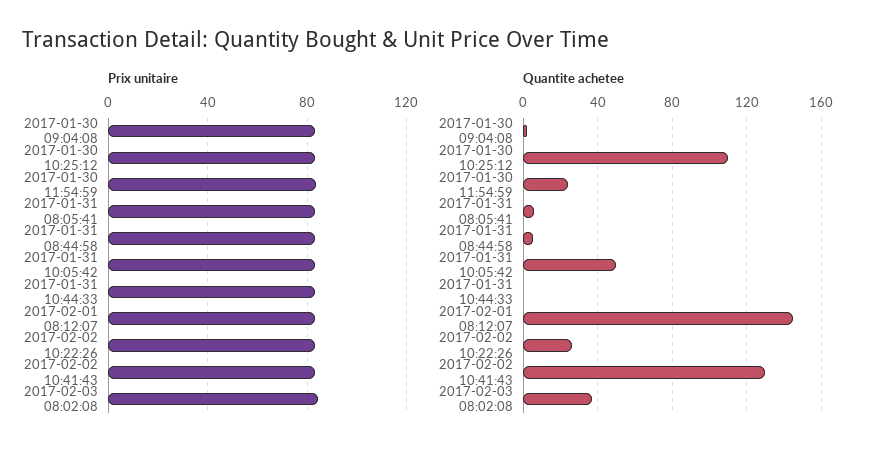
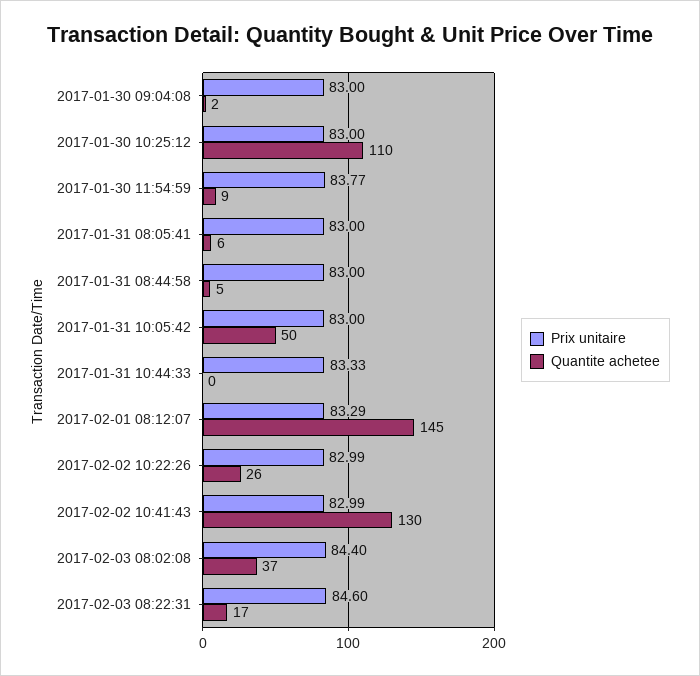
Quantite achetee, 2017-01-30 11:54:59: 25 -> 9
Prix unitaire, 2017-02-03 08:22:31: none -> 84.6
Quantite achetee, 2017-02-03 08:22:31: none -> 17

